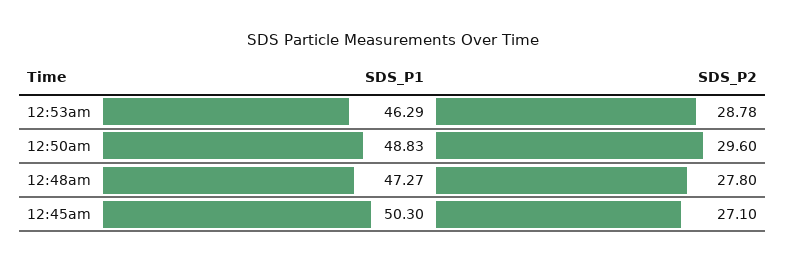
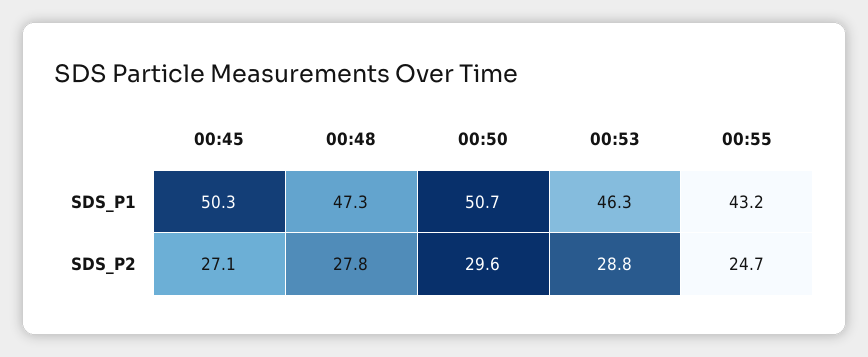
SDS_P1, 12:50am: 48.83 -> 50.7
SDS_P1, 00:55: none -> 43.2
SDS_P2, 00:55: none -> 24.7

